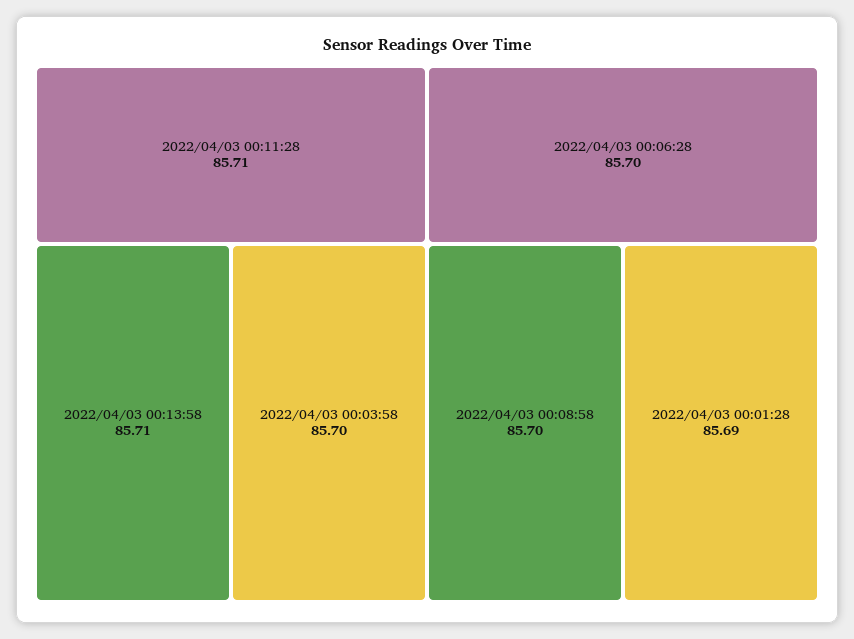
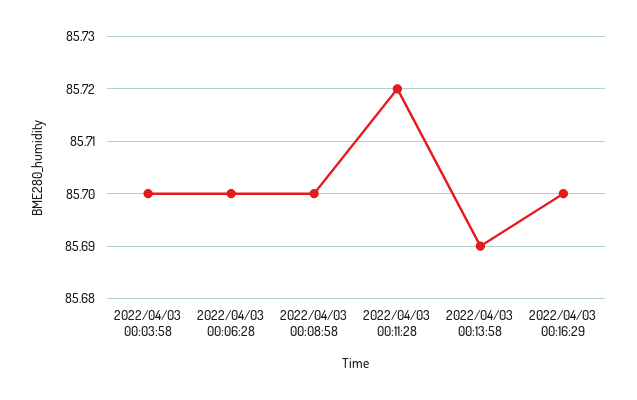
2022/04/03 00:11:28: 85.71 -> 85.72
2022/04/03 00:13:58: 85.71 -> 85.69
2022/04/03 00:01:28: 85.69 -> none
2022/04/03 00:16:29: none -> 85.7

